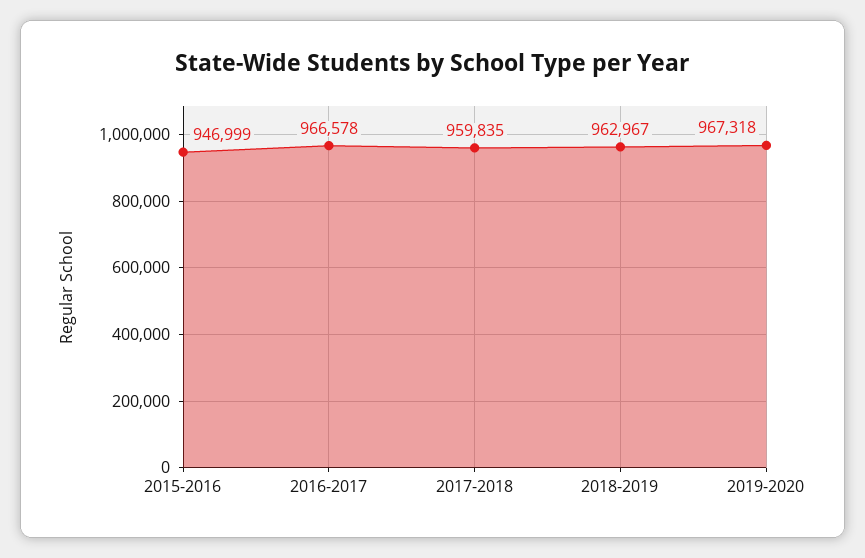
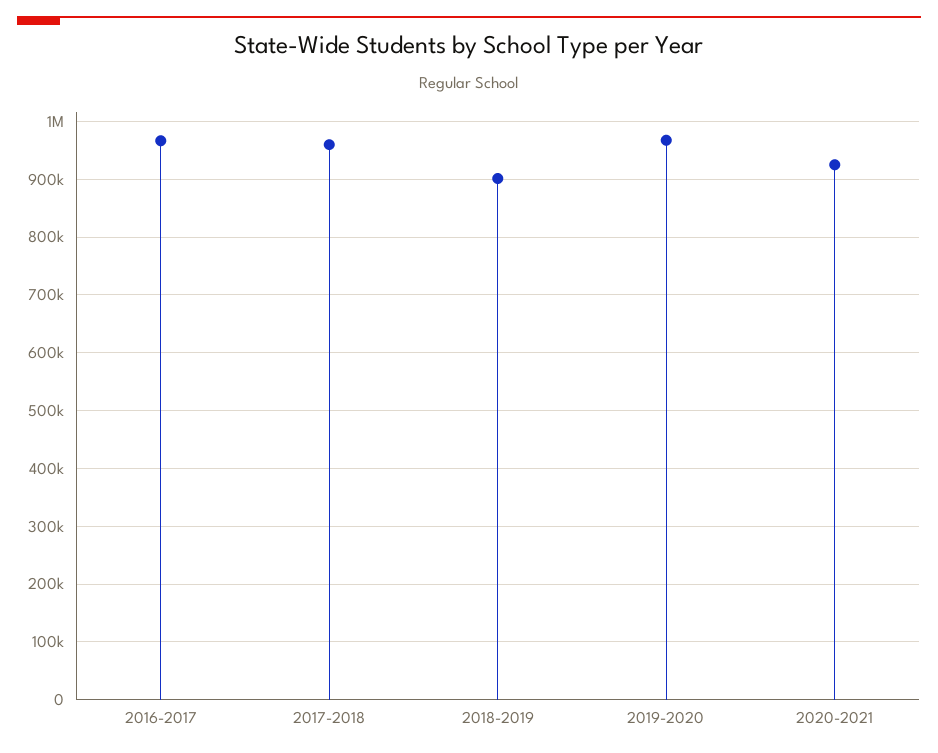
2015-2016: 946999 -> none
2018-2019: 962967 -> 900000
2020-2021: none -> 920000

